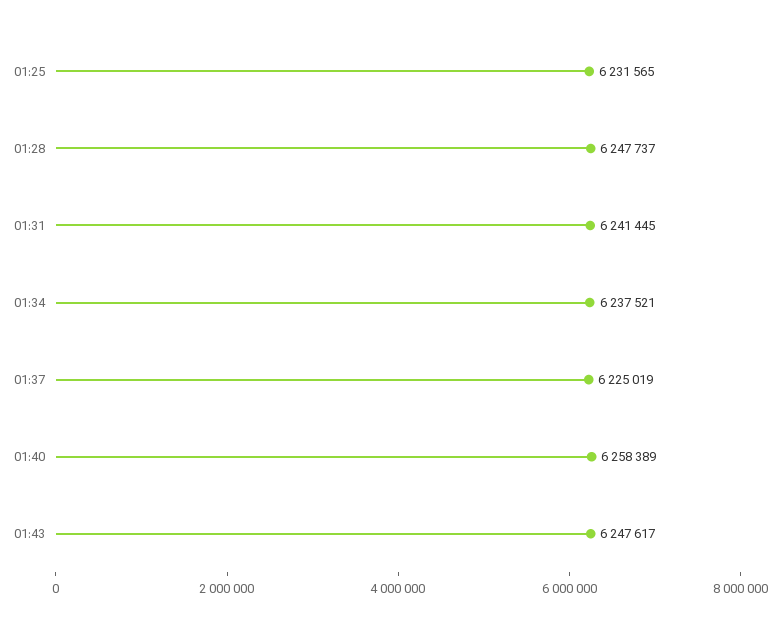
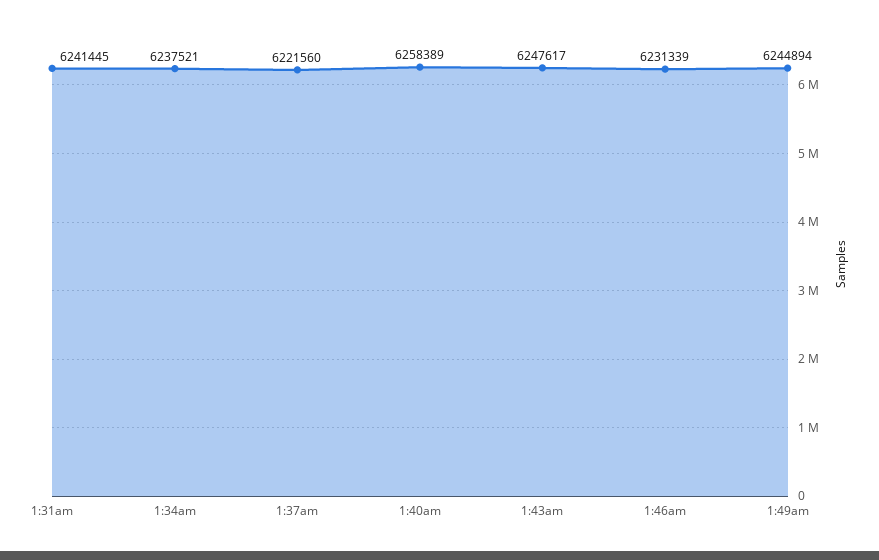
01:25: 6231565 -> none
01:28: 6247737 -> none
01:37: 6225019 -> 6221560
1:46am: none -> 6231339
1:49am: none -> 6244894

